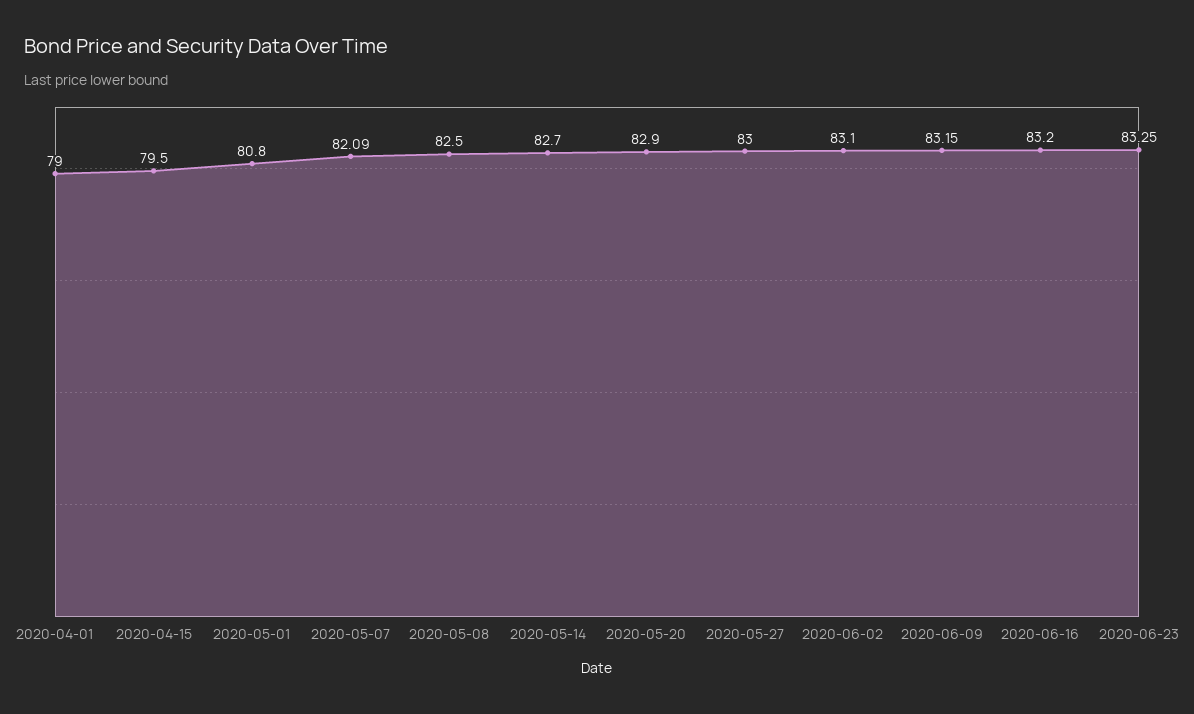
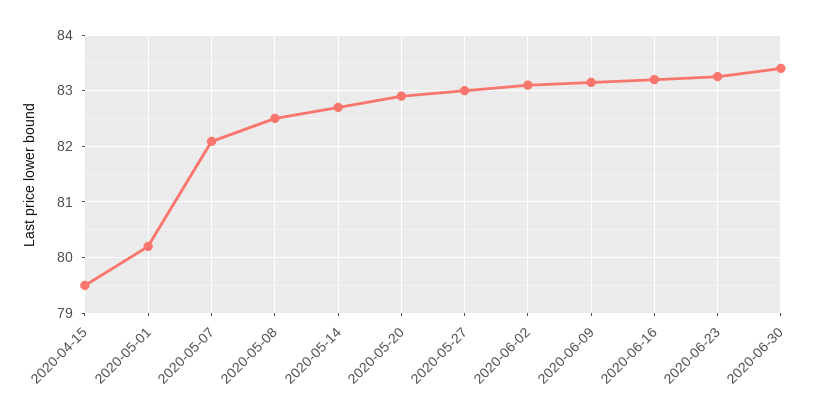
2020-04-01: 79 -> none
2020-05-01: 80.8 -> 80.2
2020-06-30: none -> 83.4

